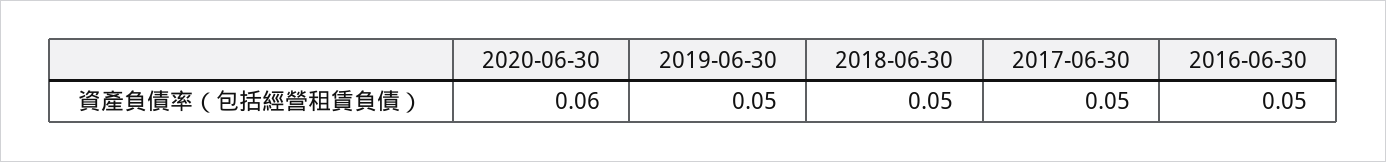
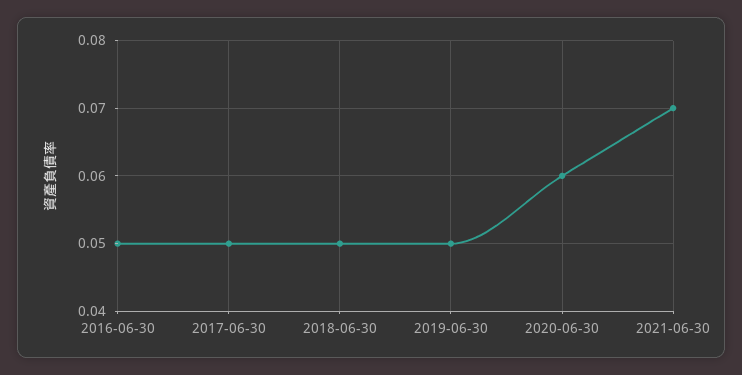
2021-06-30: none -> 0.07

